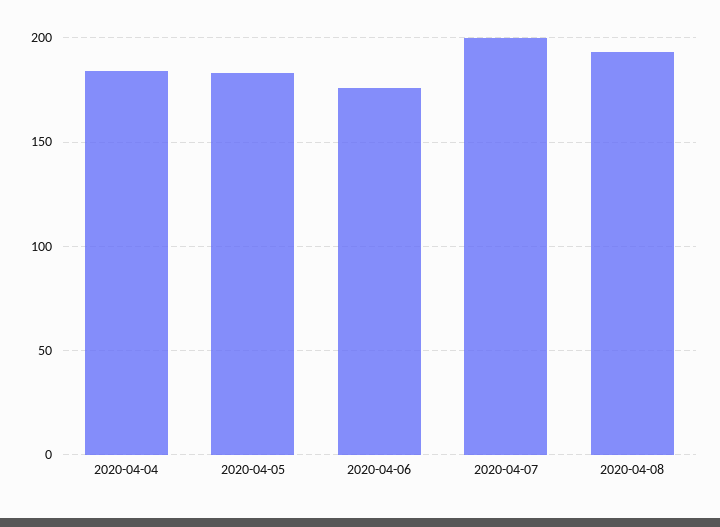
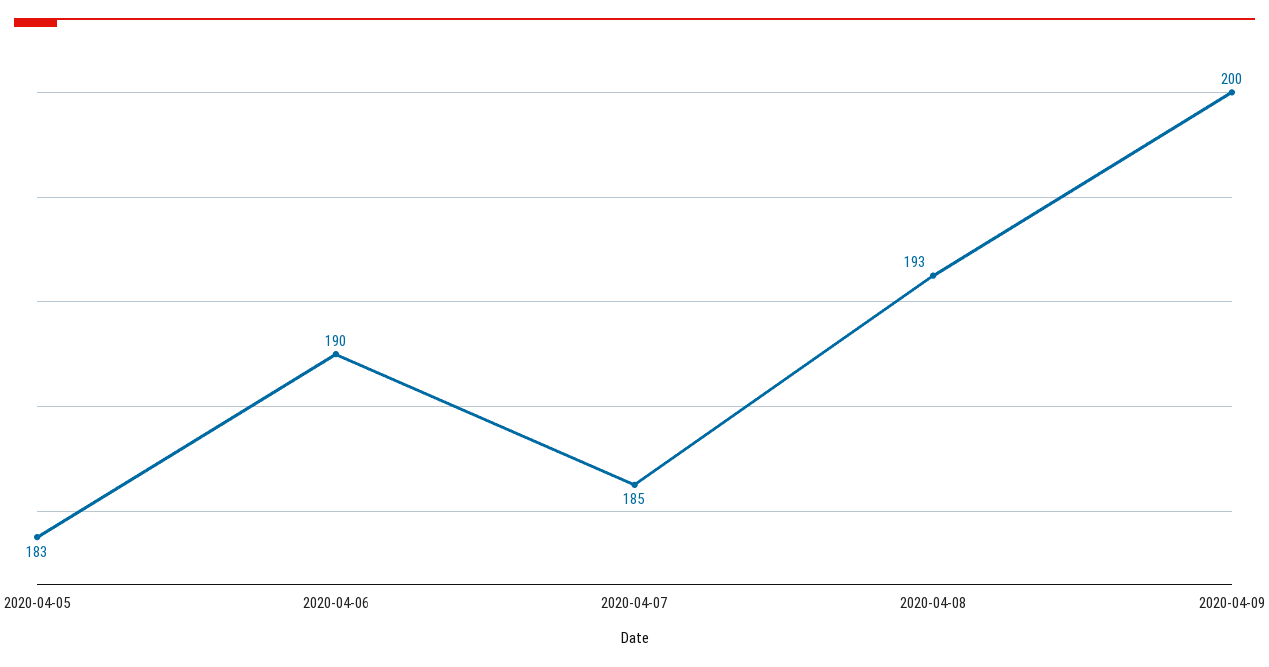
2020-04-04: 185 -> none
2020-04-06: 175 -> 190
2020-04-07: 200 -> 185
2020-04-09: none -> 200

